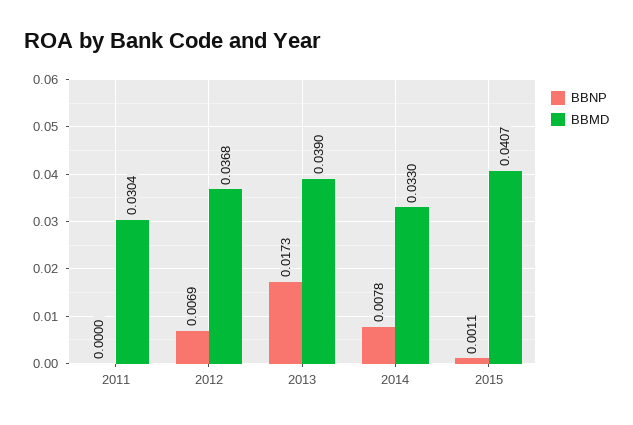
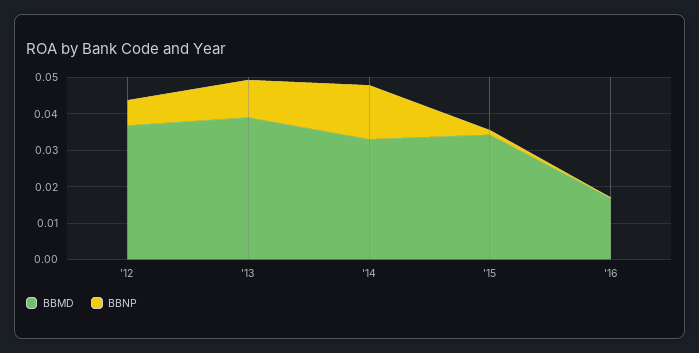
BBNP, 2011: 0 -> none
BBMD, 2011: 0.0304 -> none
BBNP, 2013: 0.0173 -> 0.01
BBNP, 2014: 0.0078 -> 0.015
BBMD, 2015: 0.0407 -> 0.035
BBMD, '16: none -> 0.0175
BBNP, '16: none -> 0

